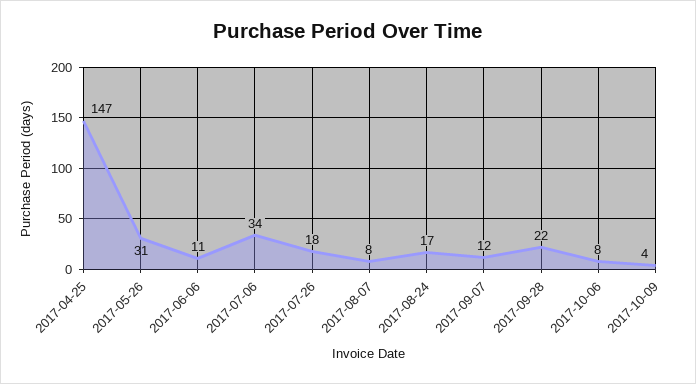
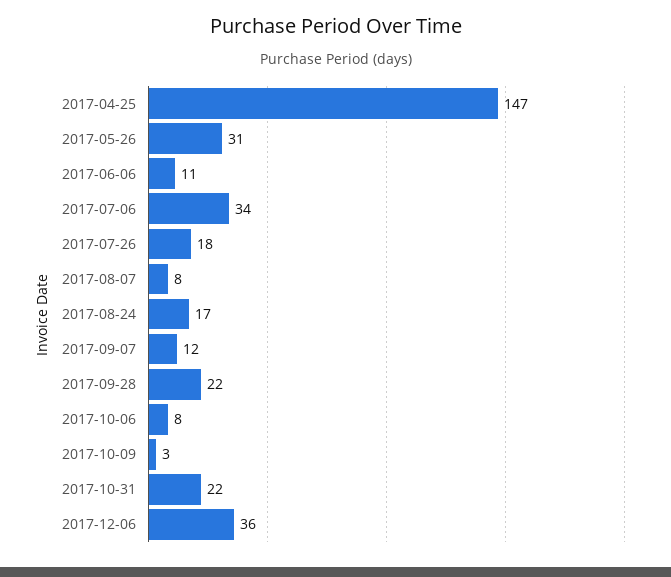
2017-10-09: 4 -> 3
2017-10-31: none -> 22
2017-12-06: none -> 36

